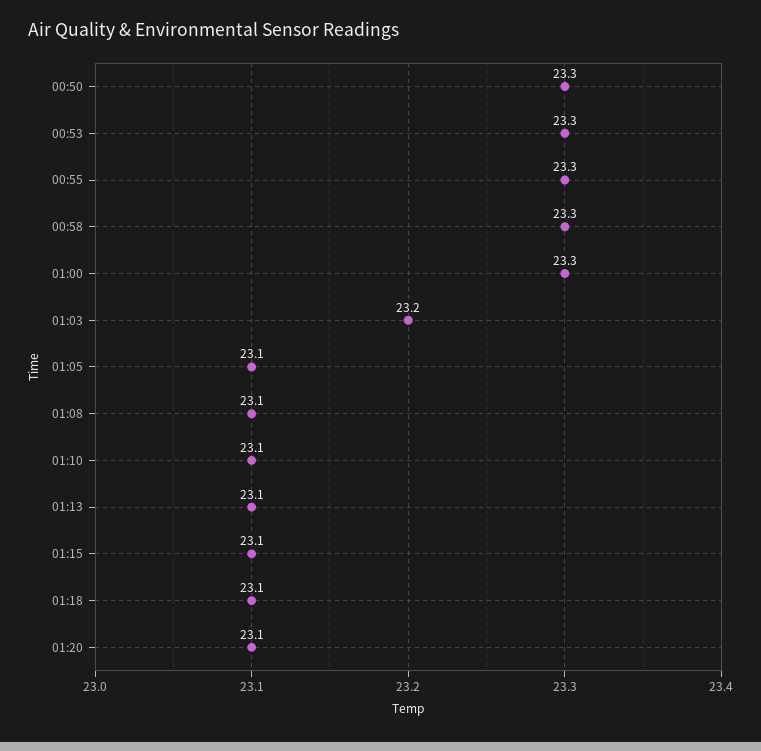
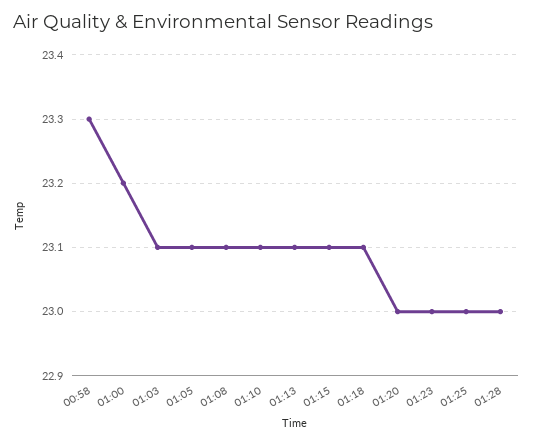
00:50: 23.3 -> none
00:53: 23.3 -> none
00:55: 23.3 -> none
01:00: 23.3 -> 23.2
01:03: 23.2 -> 23.1
01:20: 23.1 -> 23
01:23: none -> 23
01:25: none -> 23
01:28: none -> 23

